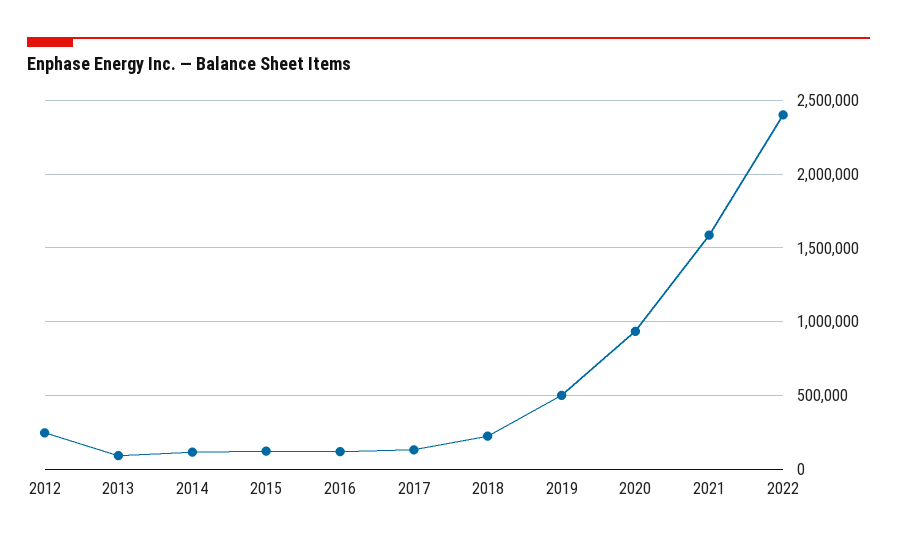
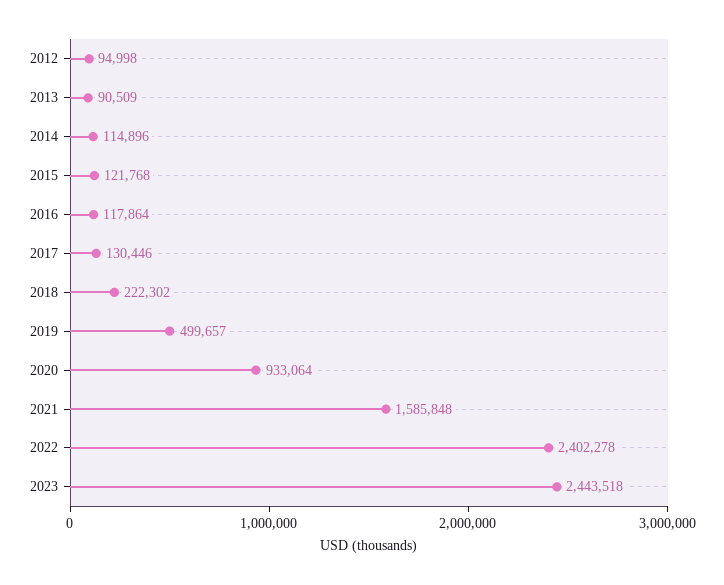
2012: 250000 -> 94998
2023: none -> 2443518

